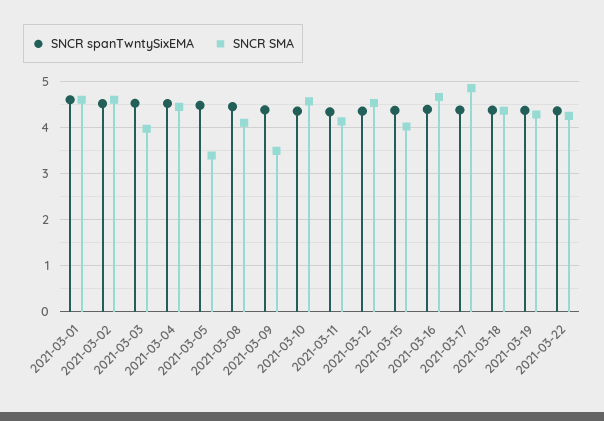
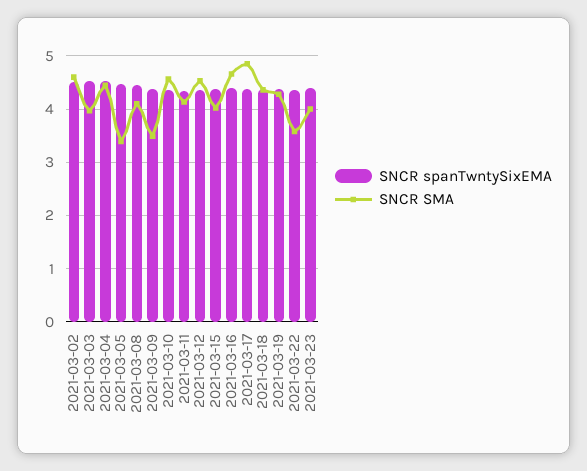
SNCR spanTwntySixEMA, 2021-03-01: 4.6 -> none
SNCR SMA, 2021-03-01: 4.6 -> none
SNCR SMA, 2021-03-22: 4.2 -> 3.6
SNCR spanTwntySixEMA, 2021-03-23: none -> 4.4
SNCR SMA, 2021-03-23: none -> 4

